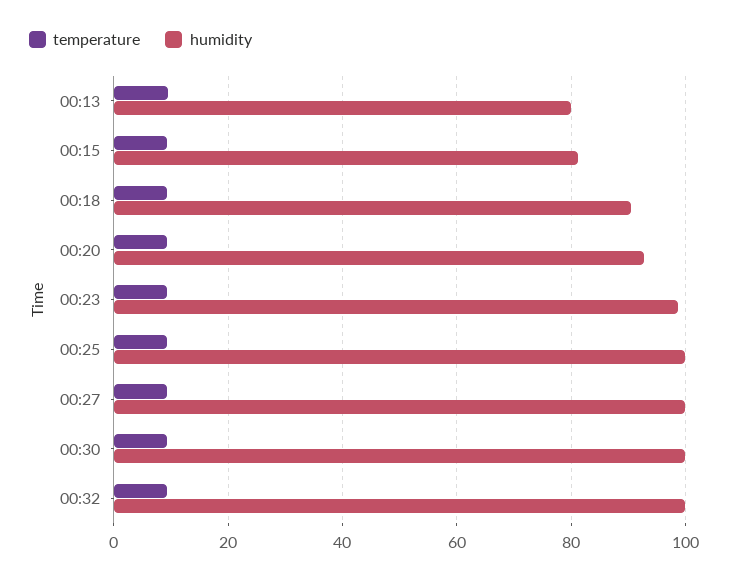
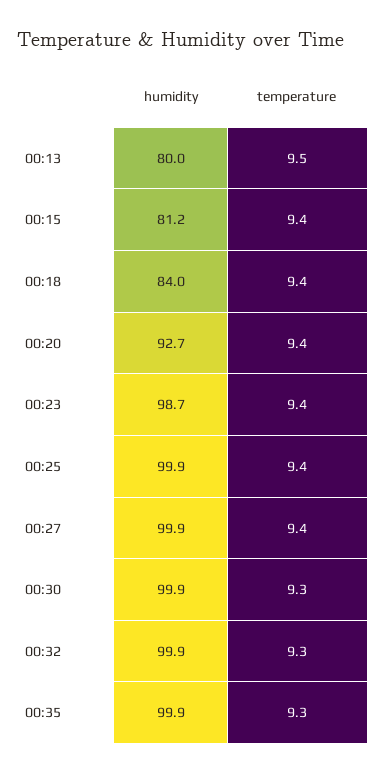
humidity, 00:18: 90 -> 84
humidity, 00:35: none -> 99.9
temperature, 00:35: none -> 9.3

